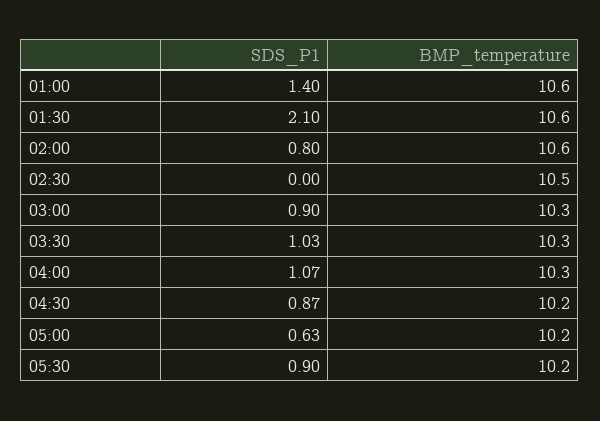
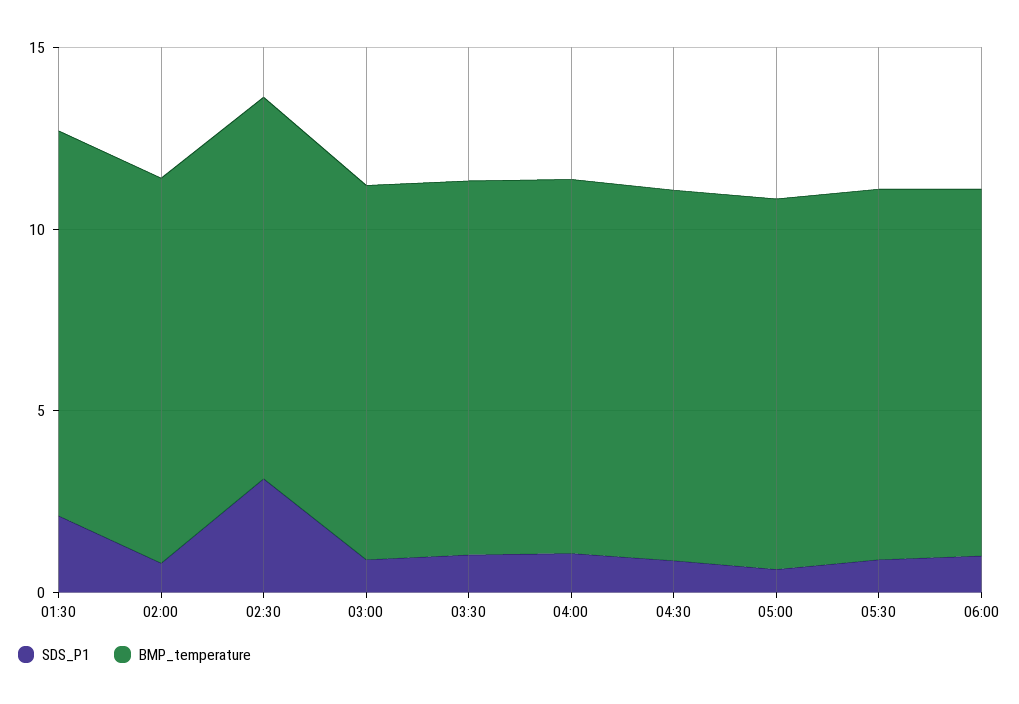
SDS_P1, 01:00: 1.4 -> none
BMP_temperature, 01:00: 10.6 -> none
SDS_P1, 02:30: 0 -> 3
SDS_P1, 06:00: none -> 1
BMP_temperature, 06:00: none -> 10

